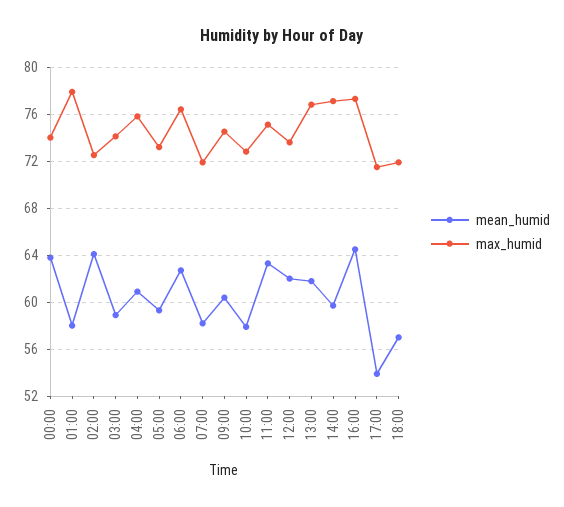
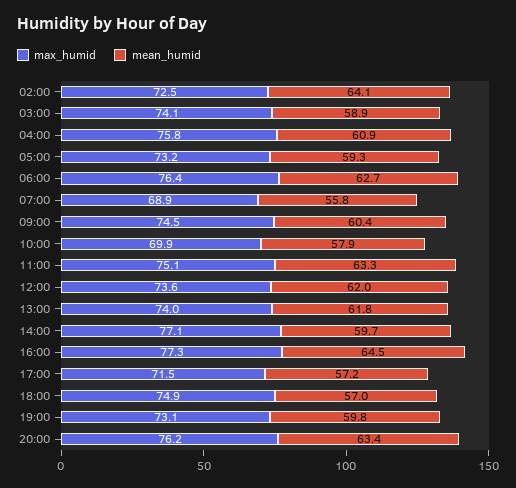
mean_humid, 00:00: 64 -> none
max_humid, 00:00: 74 -> none
mean_humid, 01:00: 58 -> none
max_humid, 01:00: 78 -> none
mean_humid, 07:00: 58 -> 55.8
max_humid, 07:00: 72 -> 68.9
max_humid, 10:00: 73 -> 69.9
max_humid, 13:00: 77 -> 74
mean_humid, 17:00: 54 -> 57.2
max_humid, 18:00: 72 -> 74.9
max_humid, 19:00: none -> 73.1
mean_humid, 19:00: none -> 59.8
max_humid, 20:00: none -> 76.2
mean_humid, 20:00: none -> 63.4

